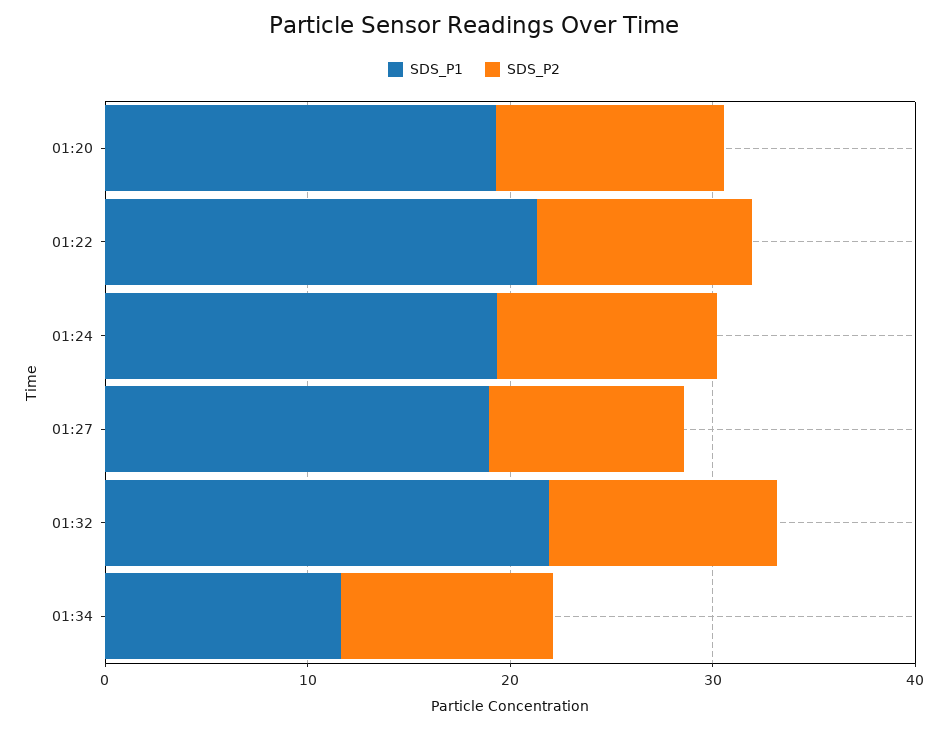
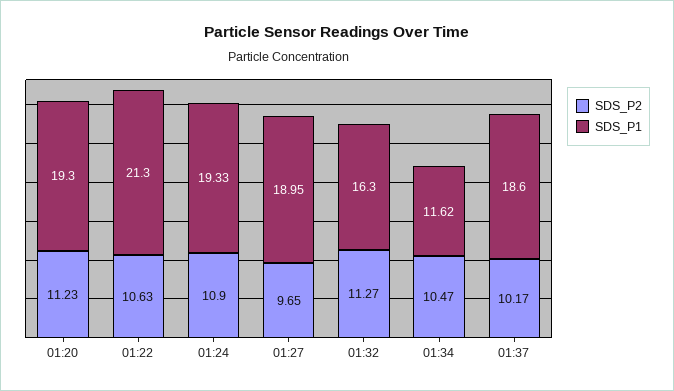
SDS_P1, 01:32: 22 -> 16.3
SDS_P2, 01:37: none -> 10.17
SDS_P1, 01:37: none -> 18.6

